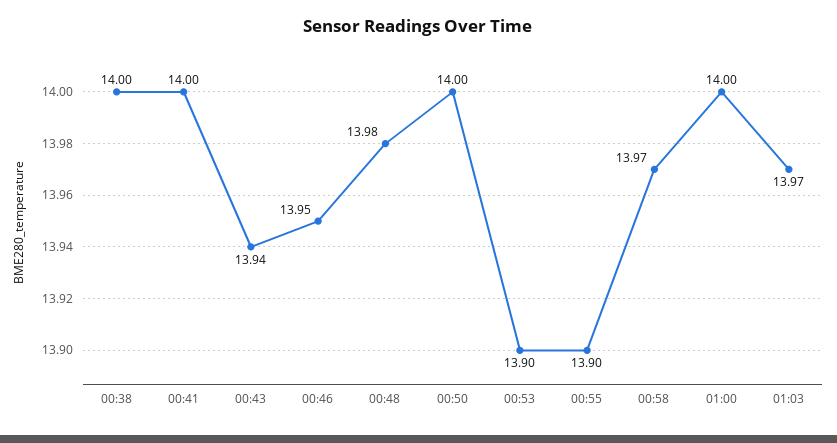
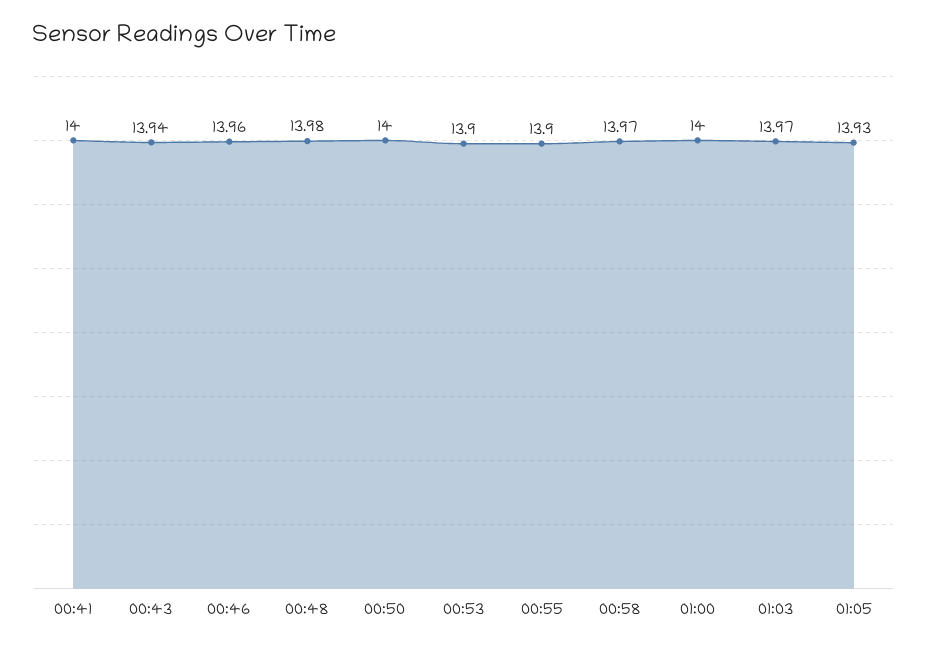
00:38: 14 -> none
00:46: 13.95 -> 13.96
01:05: none -> 13.93

